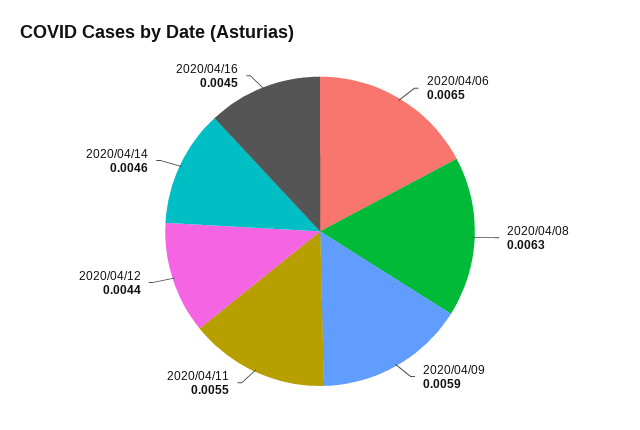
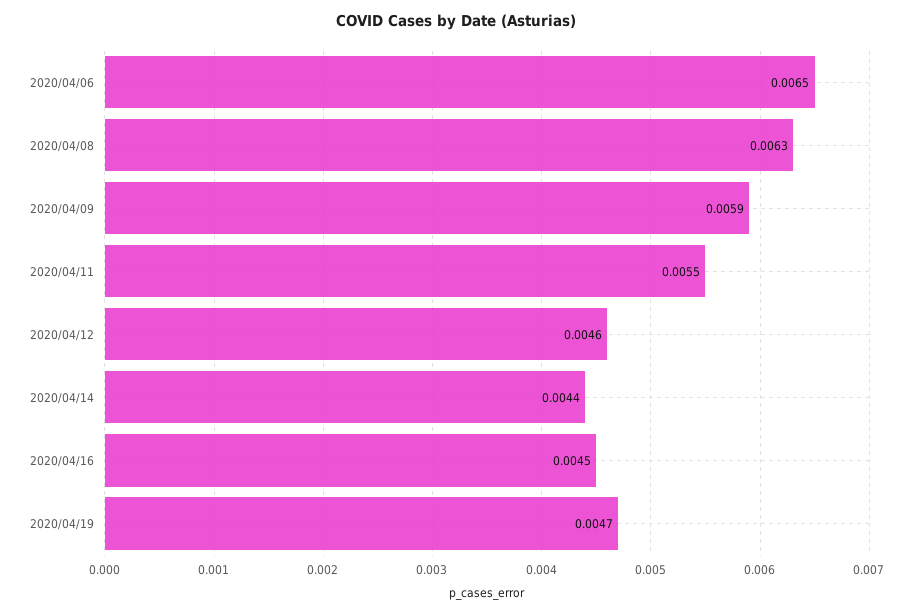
2020/04/12: 0.0044 -> 0.0046
2020/04/14: 0.0046 -> 0.0044
2020/04/19: none -> 0.0047

